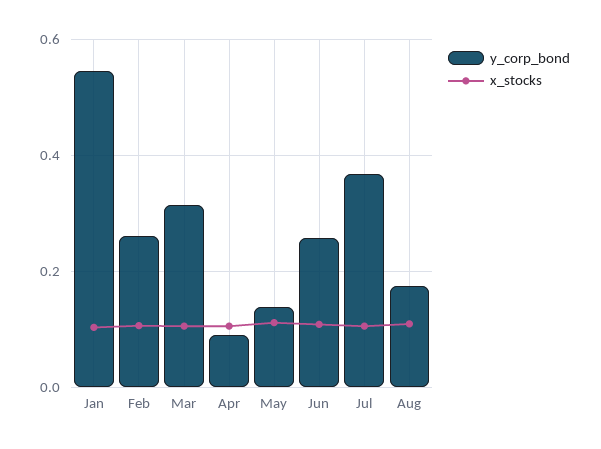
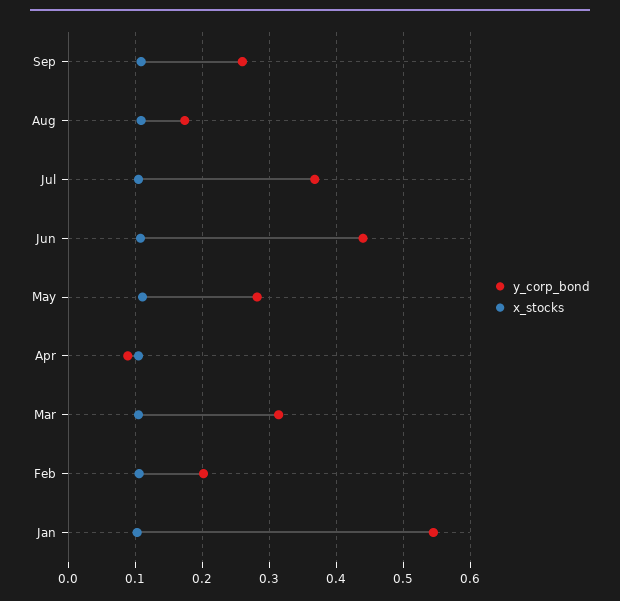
y_corp_bond, Feb: 0.26 -> 0.2
y_corp_bond, May: 0.14 -> 0.28
y_corp_bond, Jun: 0.26 -> 0.44
y_corp_bond, Sep: none -> 0.26
x_stocks, Sep: none -> 0.11

